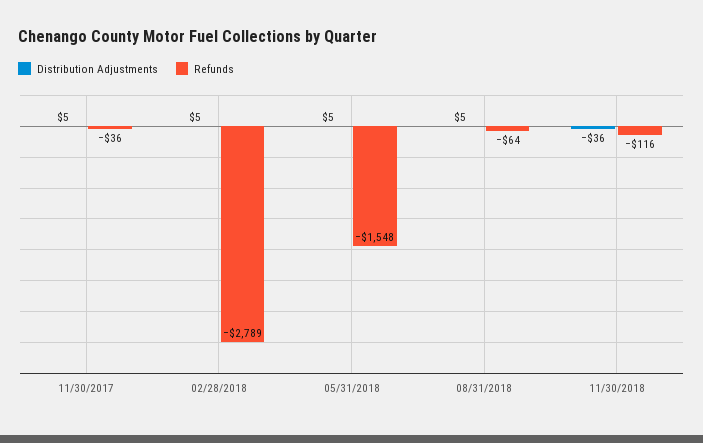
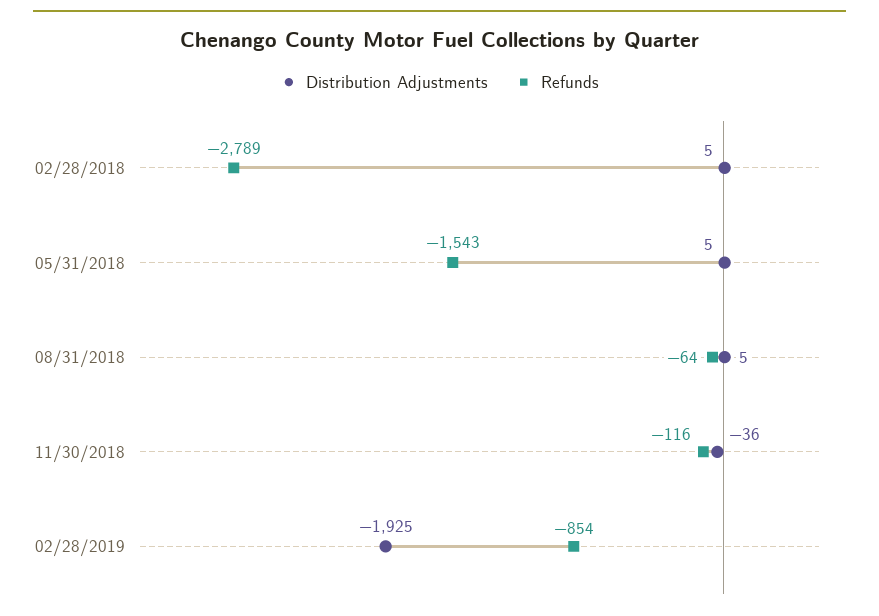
Distribution Adjustments, 11/30/2017: 5 -> none
Refunds, 11/30/2017: -36 -> none
Refunds, 05/31/2018: -1548 -> -1543
Distribution Adjustments, 02/28/2019: none -> -1925
Refunds, 02/28/2019: none -> -854

